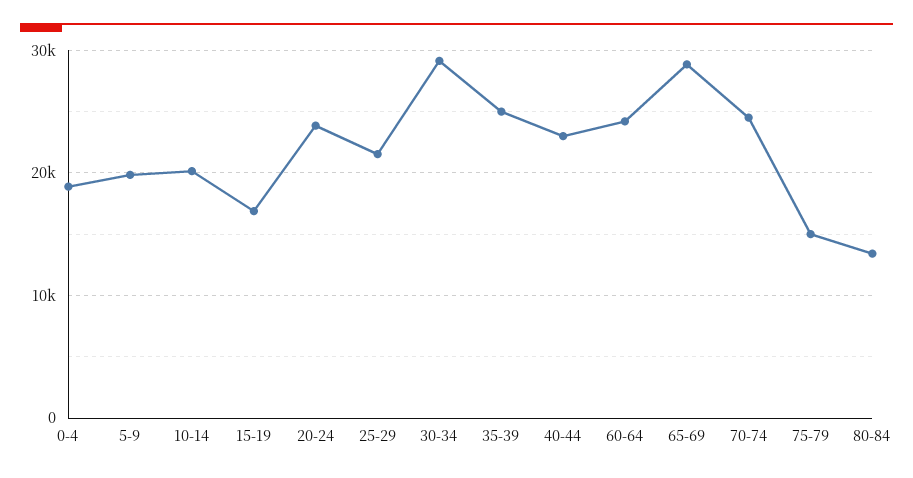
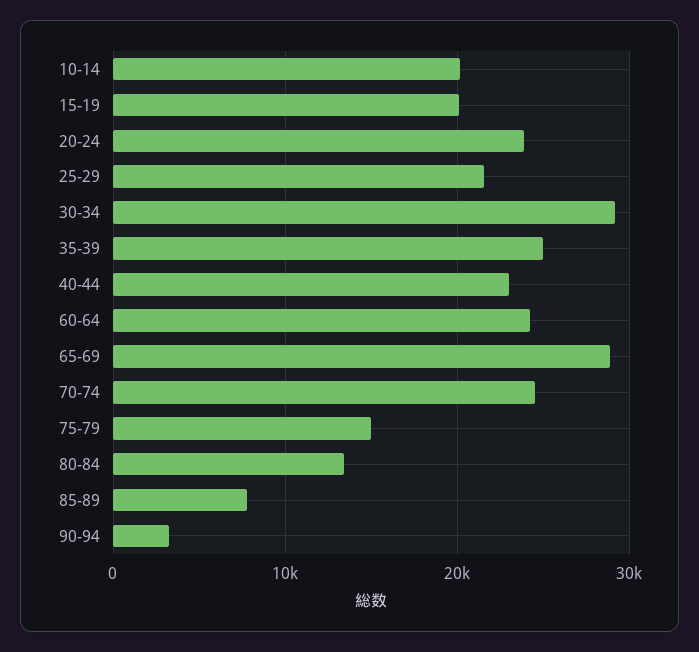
0-4: 19000 -> none
5-9: 20000 -> none
15-19: 17000 -> 20000
85-89: none -> 8000
90-94: none -> 3000

